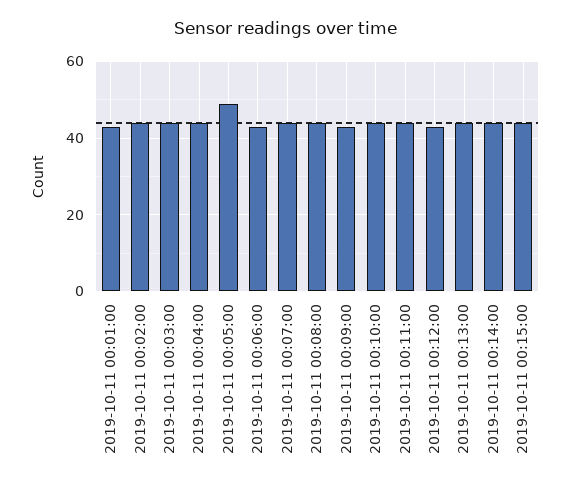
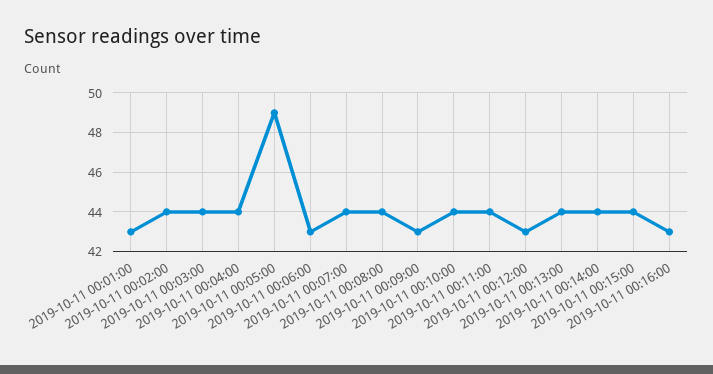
2019-10-11 00:16:00: none -> 43

